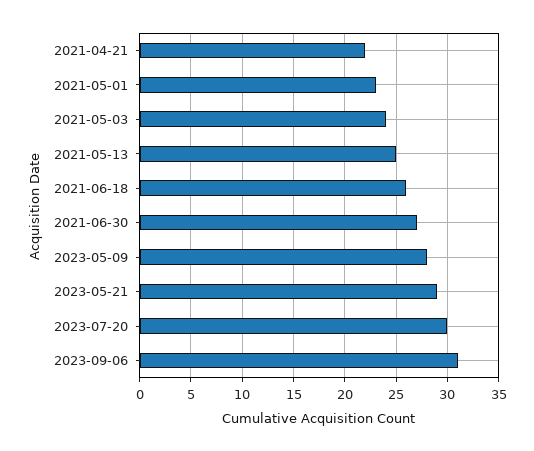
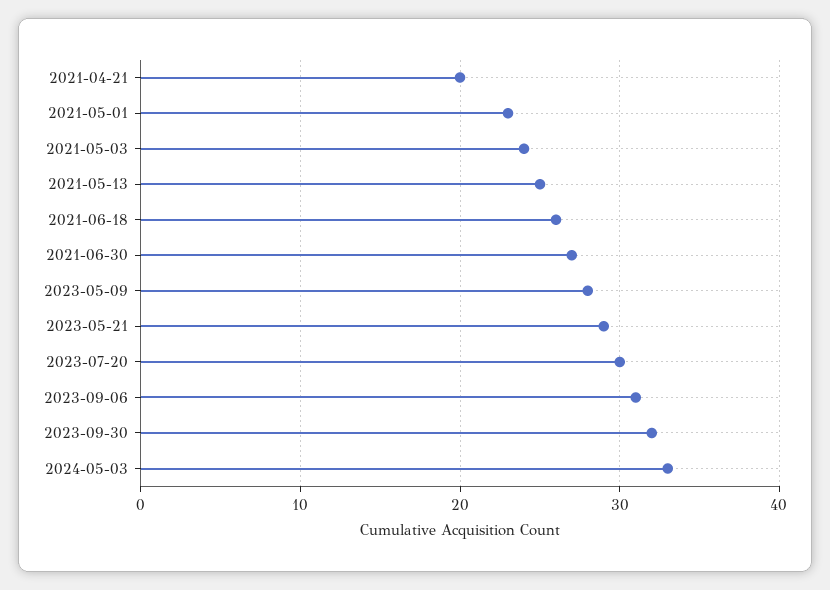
2021-04-21: 22 -> 20
2023-09-30: none -> 32
2024-05-03: none -> 33

